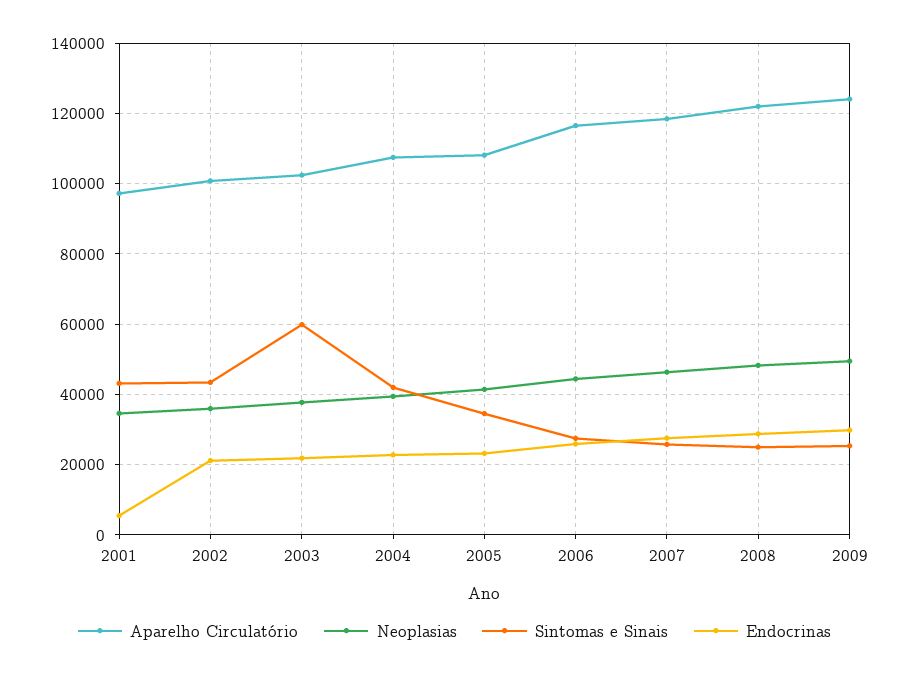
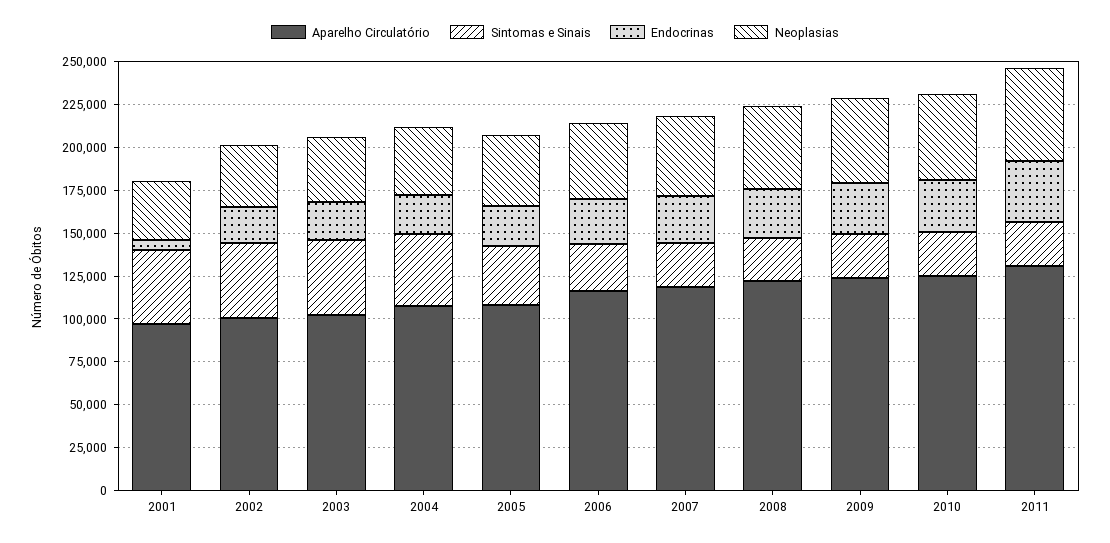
Sintomas e Sinais, 2003: 60000 -> 45000
Aparelho Circulatório, 2010: none -> 125000
Sintomas e Sinais, 2010: none -> 25000
Endocrinas, 2010: none -> 30000
Neoplasias, 2010: none -> 50000
Aparelho Circulatório, 2011: none -> 130000
Sintomas e Sinais, 2011: none -> 25000
Endocrinas, 2011: none -> 35000
Neoplasias, 2011: none -> 55000

